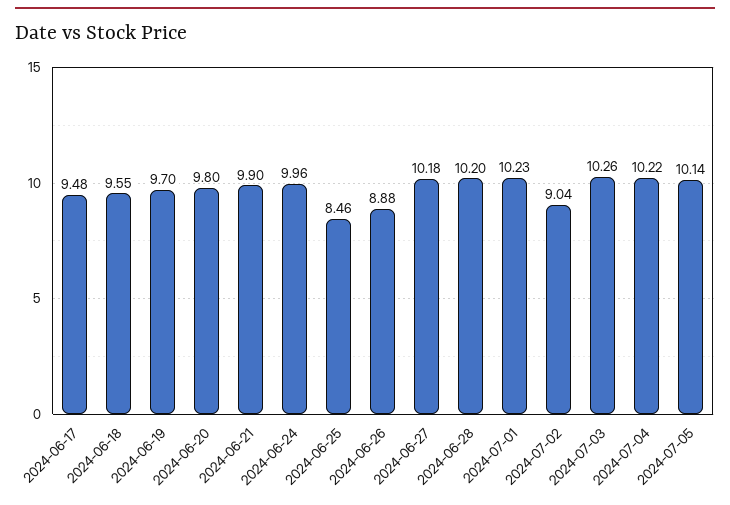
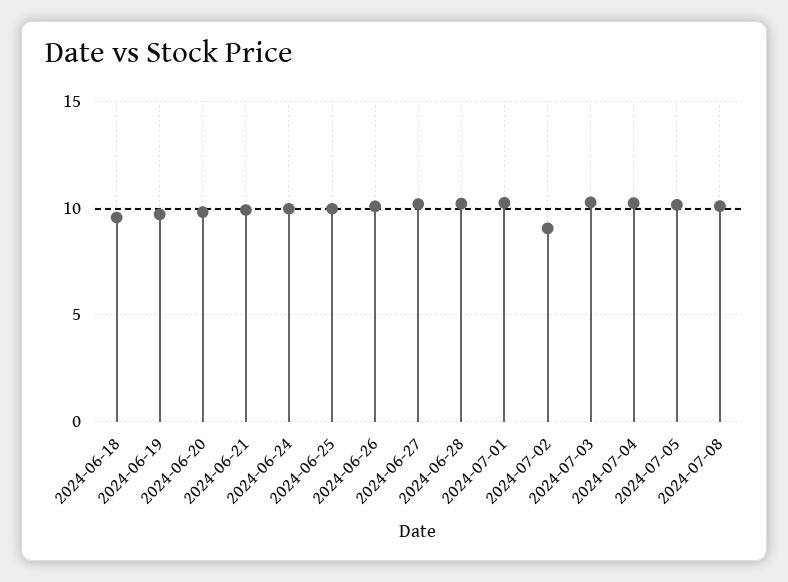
2024-06-17: 9.48 -> none
2024-06-25: 8.46 -> 10
2024-06-26: 8.88 -> 10
2024-07-08: none -> 10

